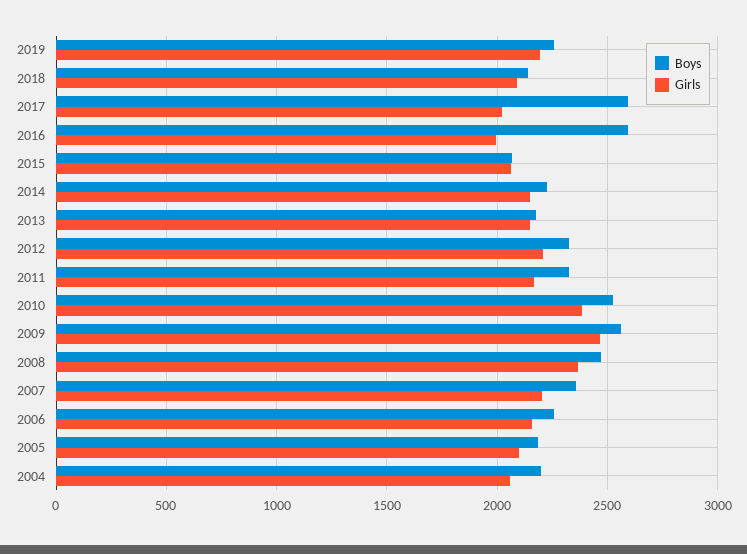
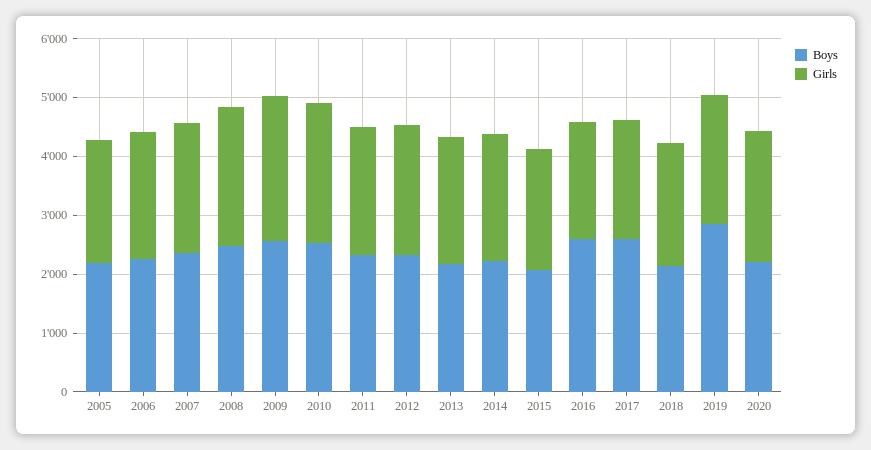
Boys, 2019: 2250 -> 2800
Boys, 2004: 2200 -> none
Girls, 2004: 2050 -> none
Boys, 2020: none -> 2200
Girls, 2020: none -> 2200

